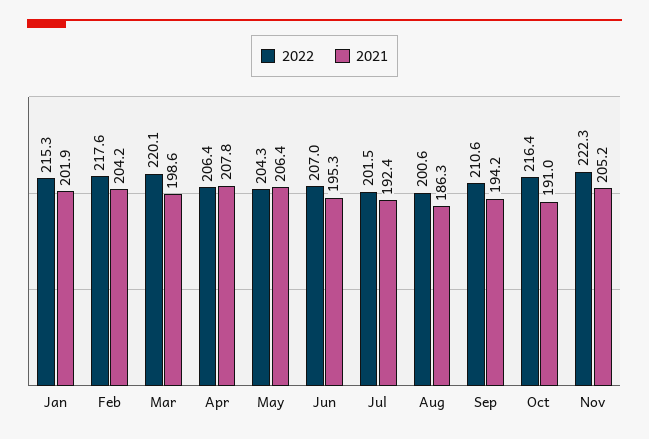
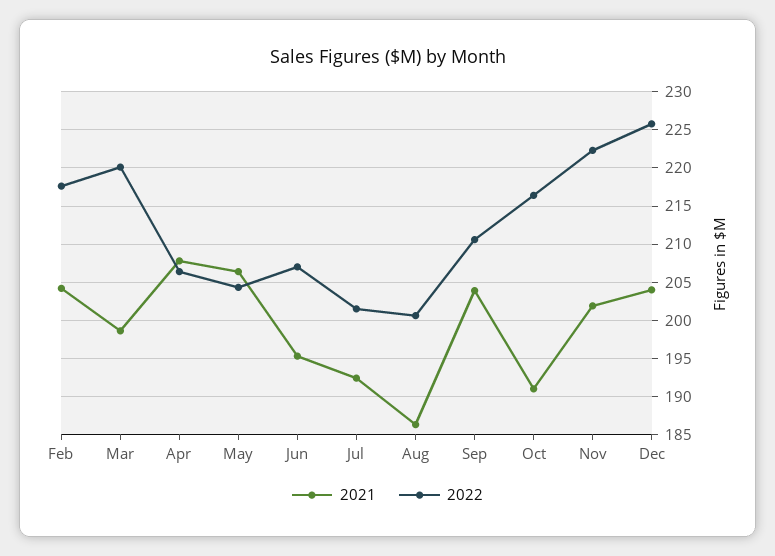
2022, Jan: 215.3 -> none
2021, Jan: 201.9 -> none
2021, Sep: 194.2 -> 204
2021, Nov: 205.2 -> 202
2021, Dec: none -> 204
2022, Dec: none -> 226

